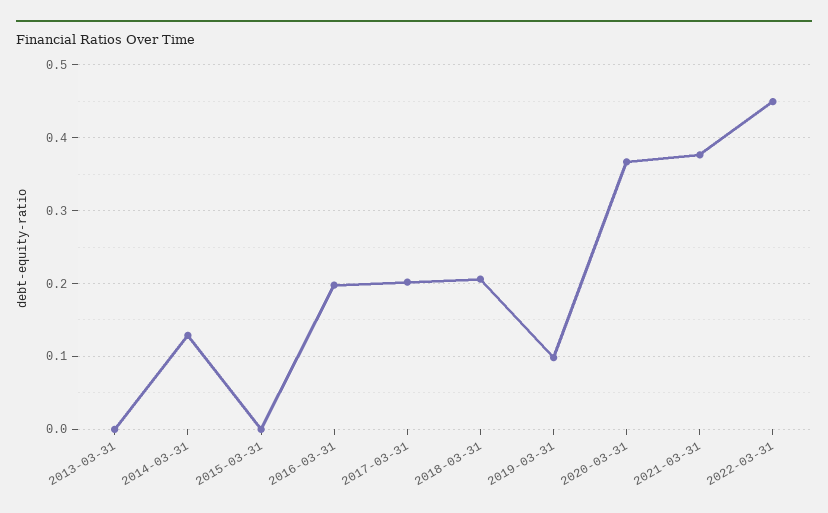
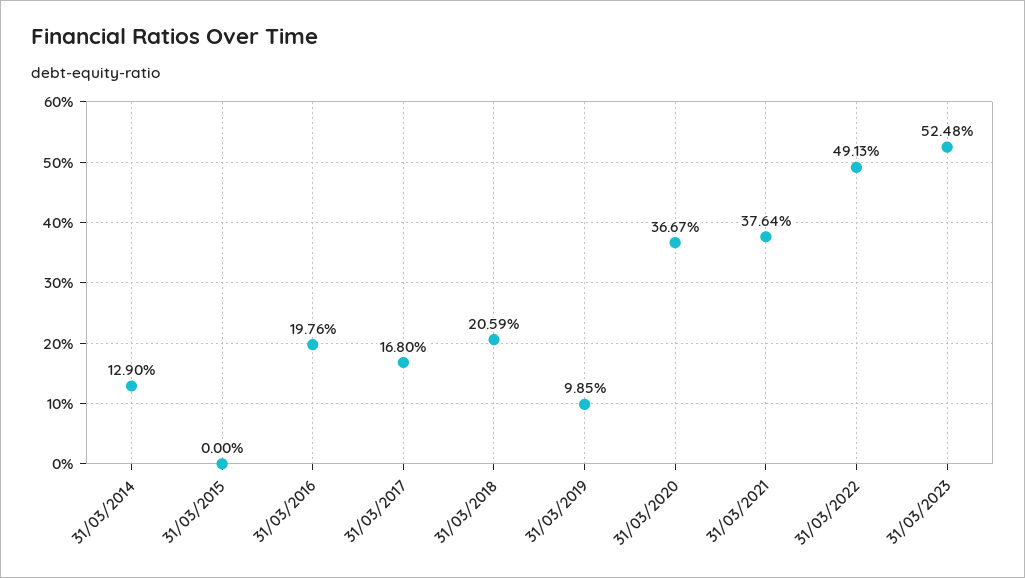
2013-03-31: 0 -> none
2017-03-31: 0.2 -> 0.168
2022-03-31: 0.45 -> 0.4913
31/03/2023: none -> 0.5248

